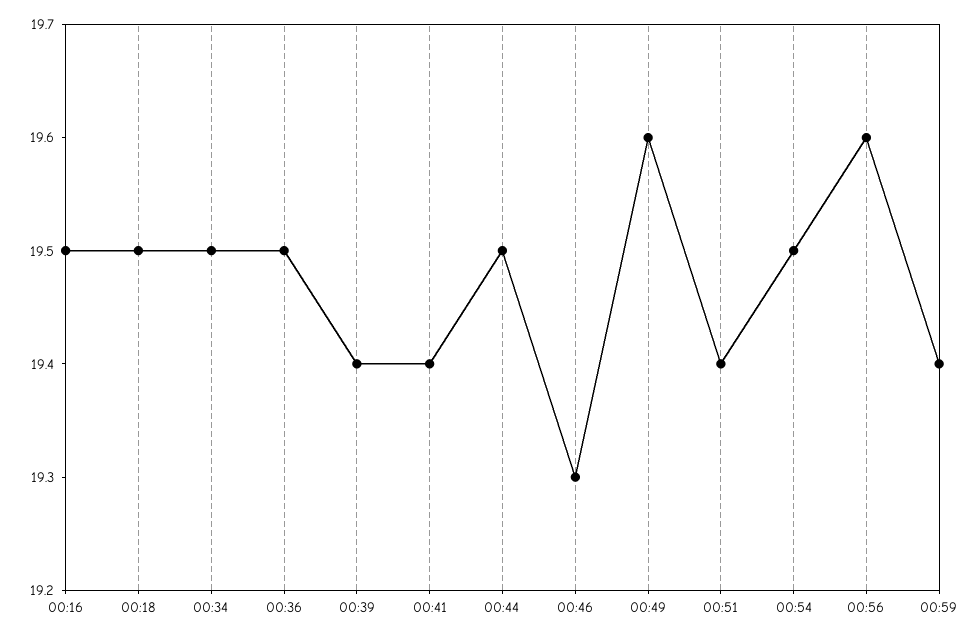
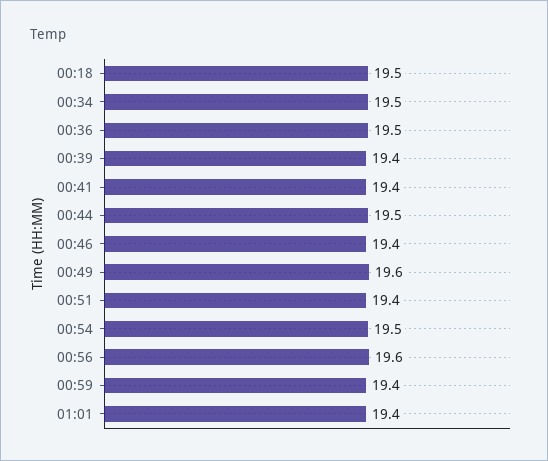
00:16: 19.5 -> none
00:46: 19.3 -> 19.4
01:01: none -> 19.4

